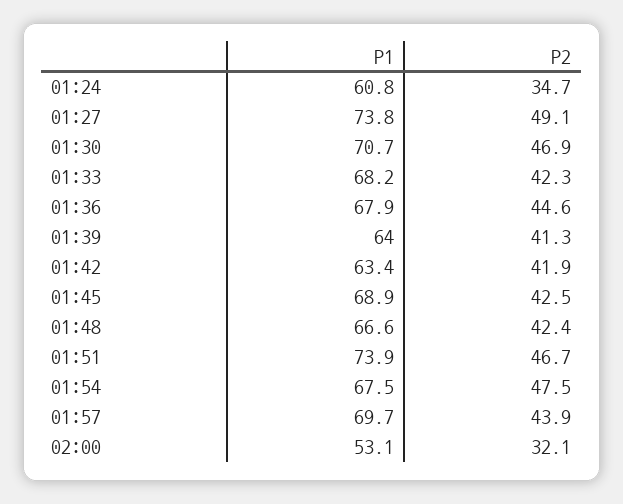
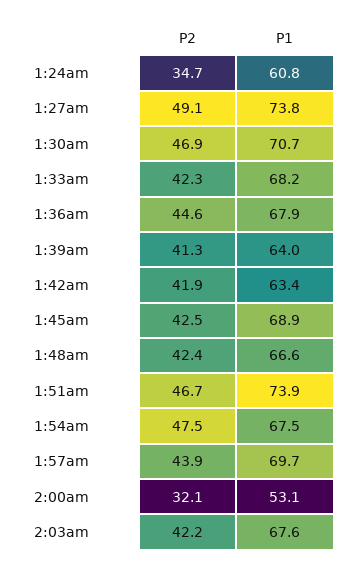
P2, 2:03am: none -> 42.2
P1, 2:03am: none -> 67.6

